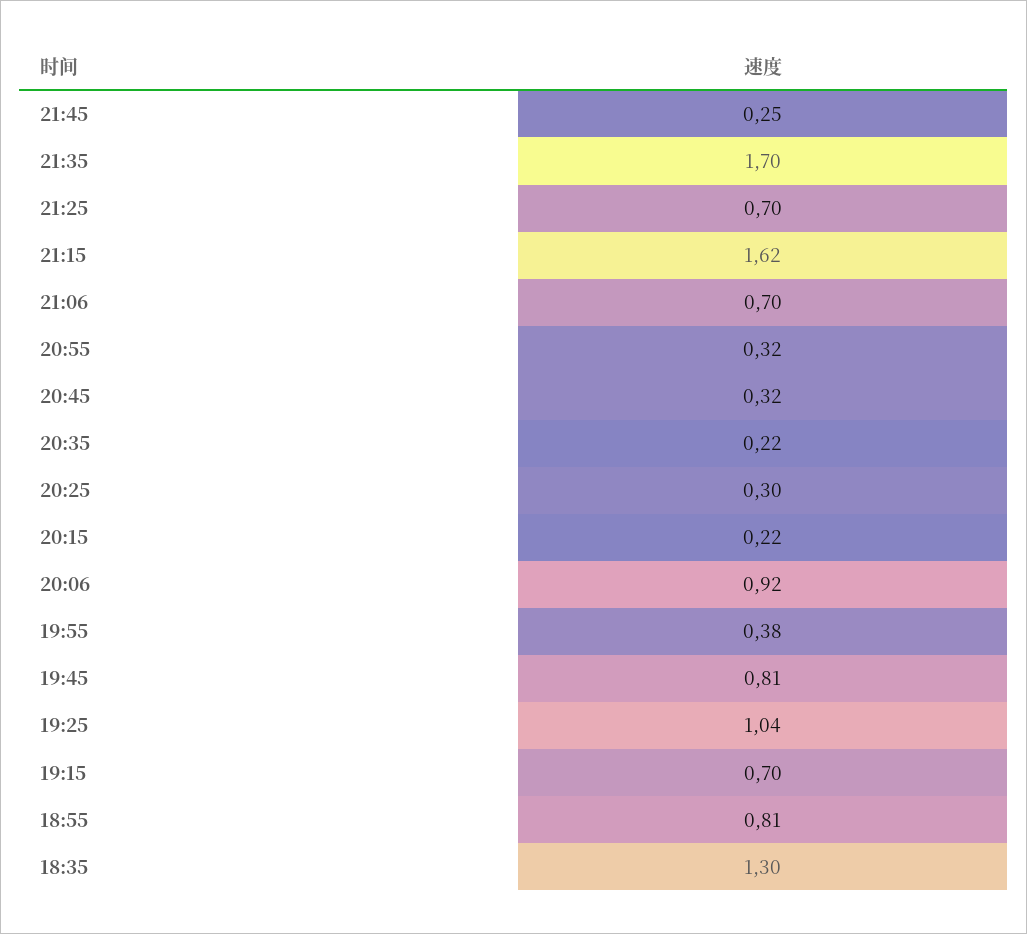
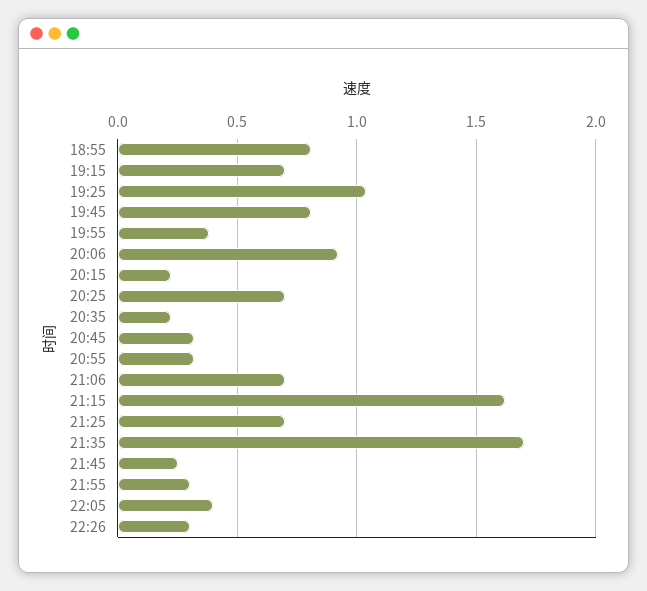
20:25: 0.3 -> 0.7
18:35: 1.3 -> none
21:55: none -> 0.3
22:05: none -> 0.4
22:26: none -> 0.3

